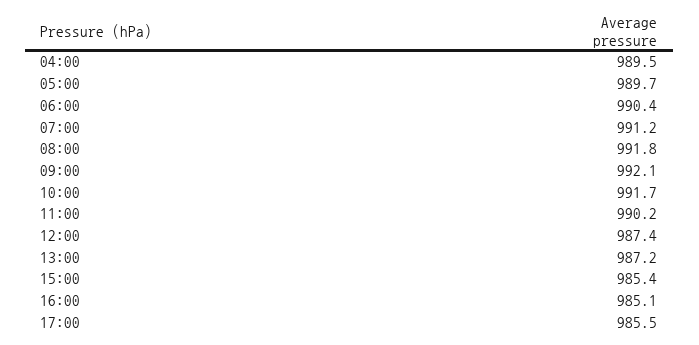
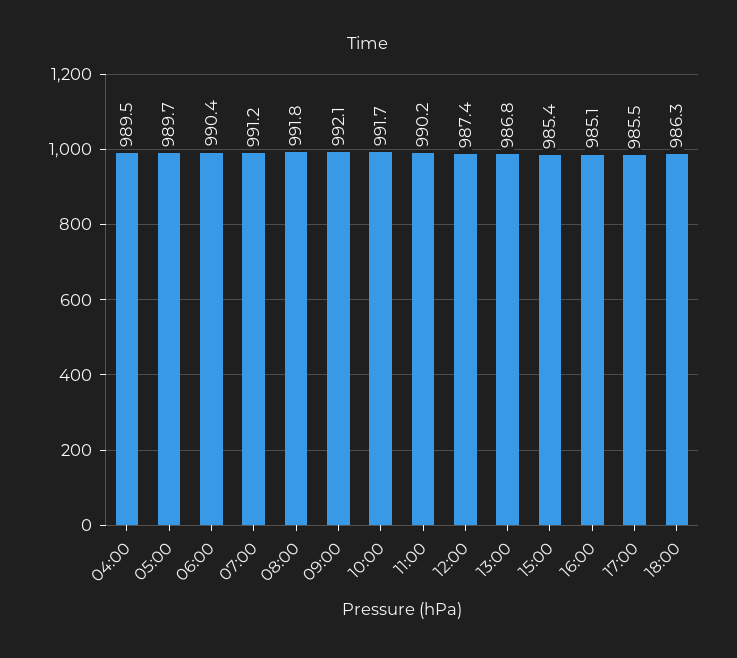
13:00: 987.2 -> 986.8
18:00: none -> 986.3

